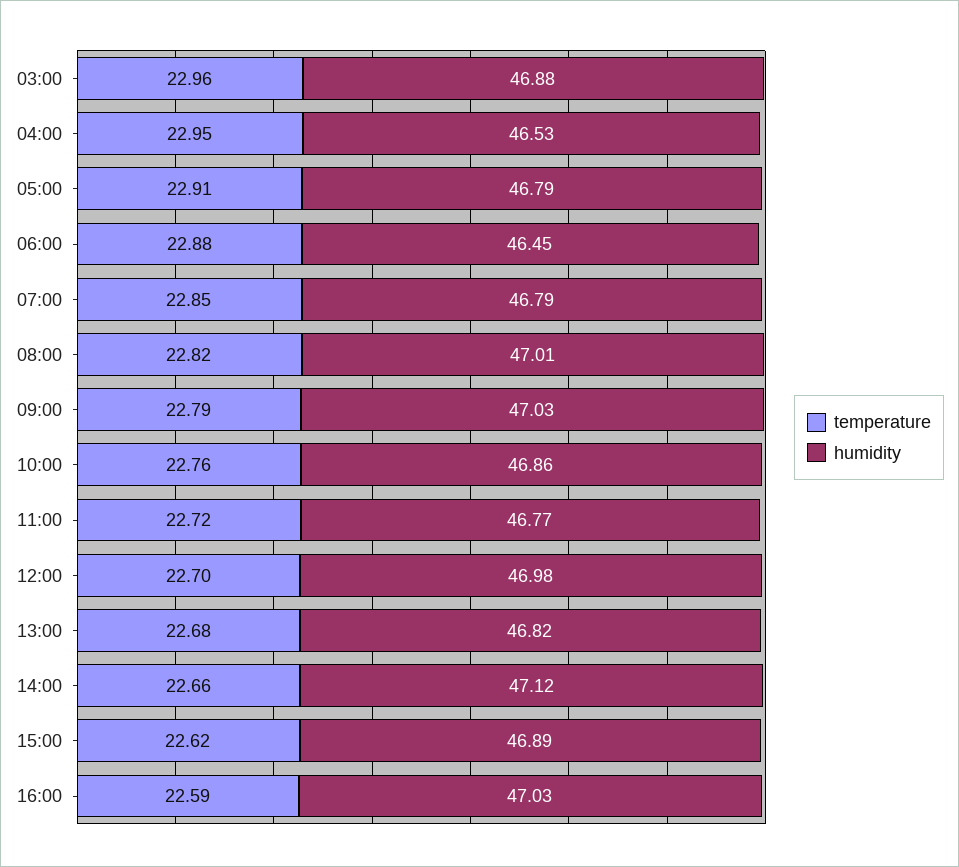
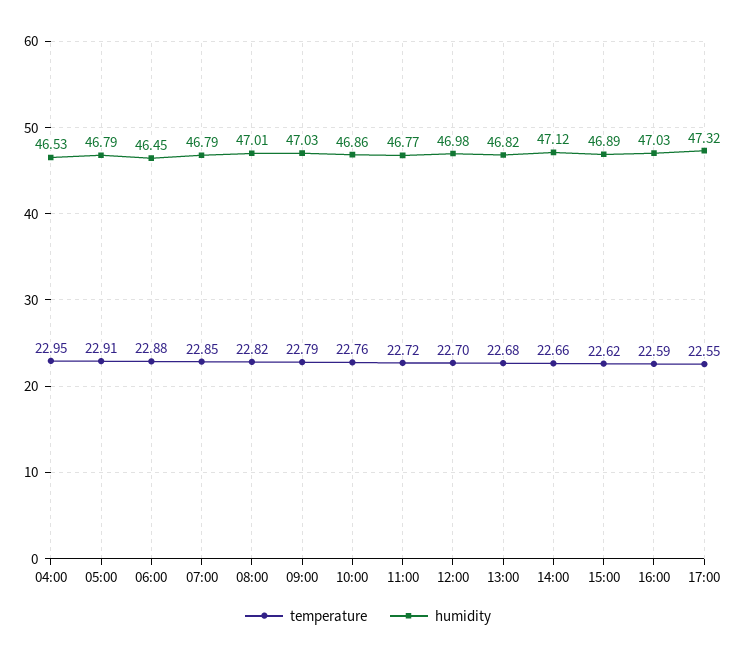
temperature, 03:00: 22.96 -> none
humidity, 03:00: 46.88 -> none
temperature, 17:00: none -> 22.55
humidity, 17:00: none -> 47.32

